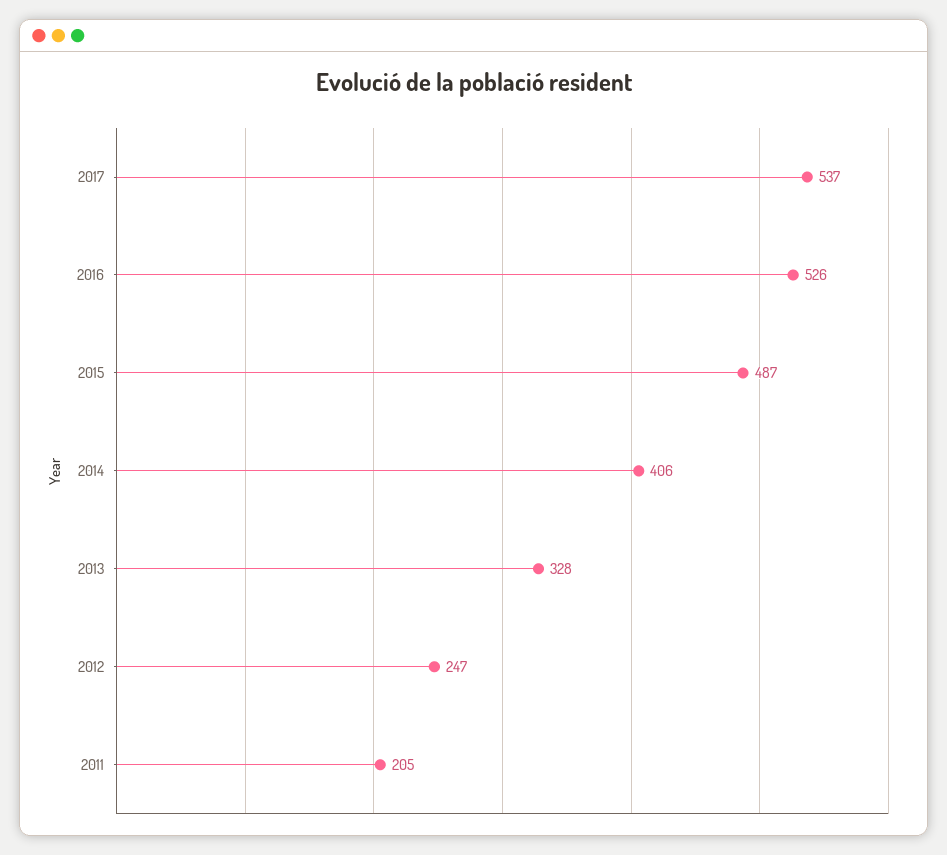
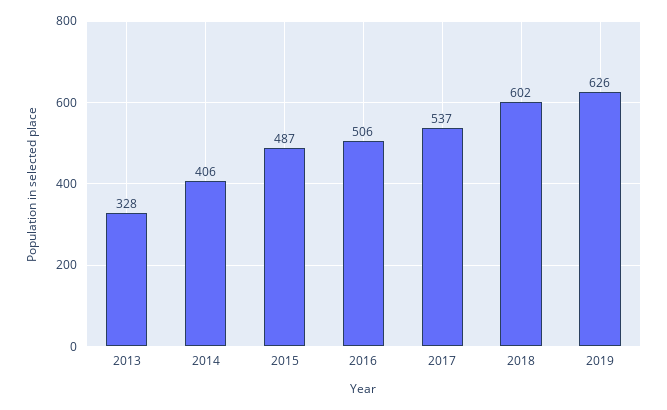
2016: 526 -> 506
2012: 247 -> none
2011: 205 -> none
2018: none -> 602
2019: none -> 626

